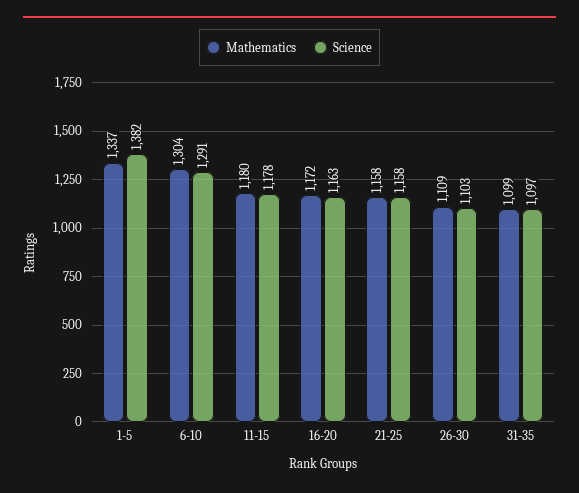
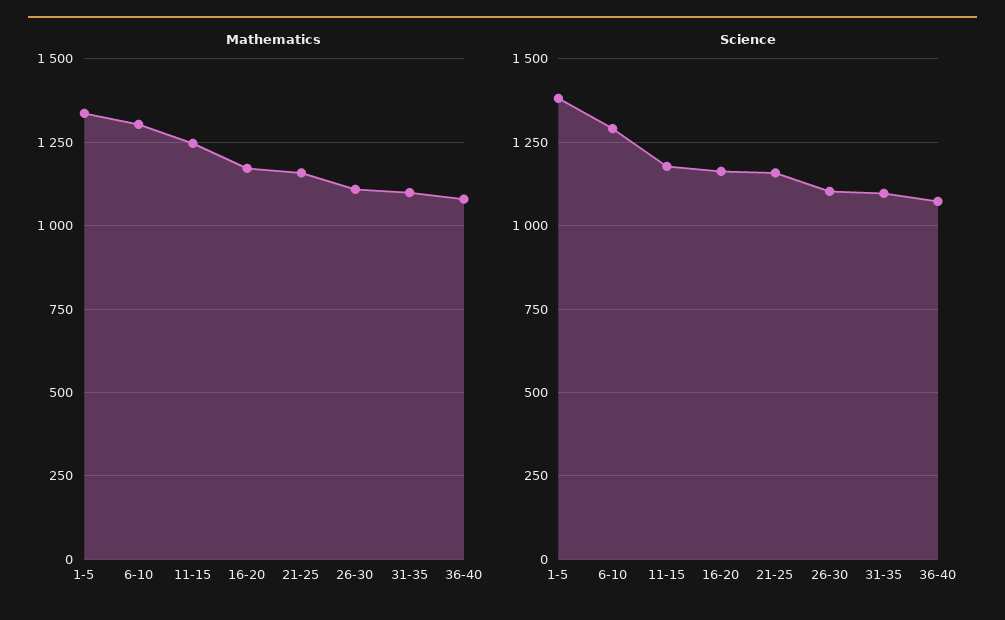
Mathematics, 11-15: 1180 -> 1250
Mathematics, 36-40: none -> 1075
Science, 36-40: none -> 1075

